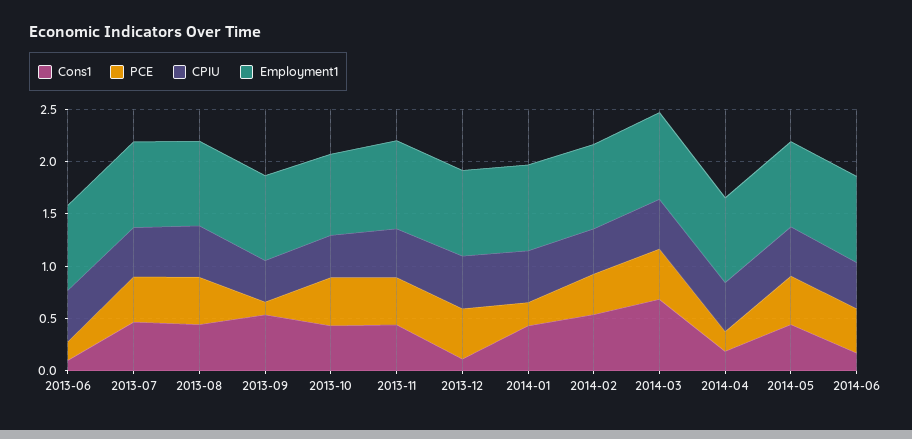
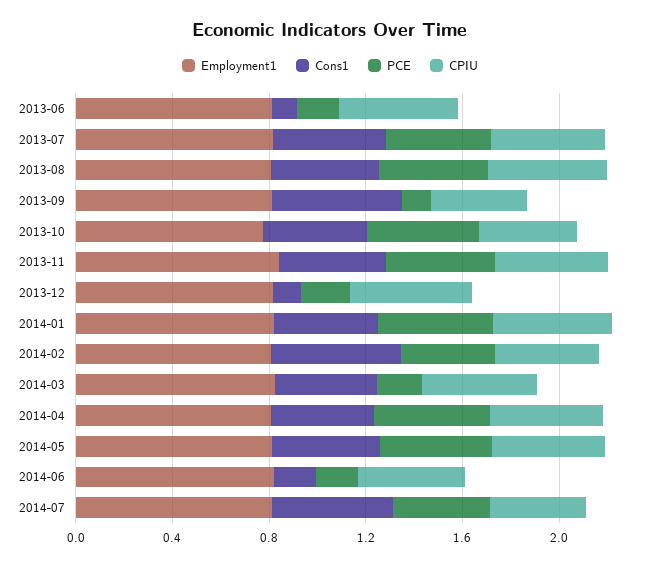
PCE, 2013-12: 0.5 -> 0.2
PCE, 2014-01: 0.2 -> 0.5
Cons1, 2014-03: 0.7 -> 0.4
PCE, 2014-03: 0.5 -> 0.2
Cons1, 2014-04: 0.2 -> 0.4
PCE, 2014-04: 0.2 -> 0.5
PCE, 2014-06: 0.4 -> 0.2
Employment1, 2014-07: none -> 0.8
Cons1, 2014-07: none -> 0.5
PCE, 2014-07: none -> 0.4
CPIU, 2014-07: none -> 0.4

